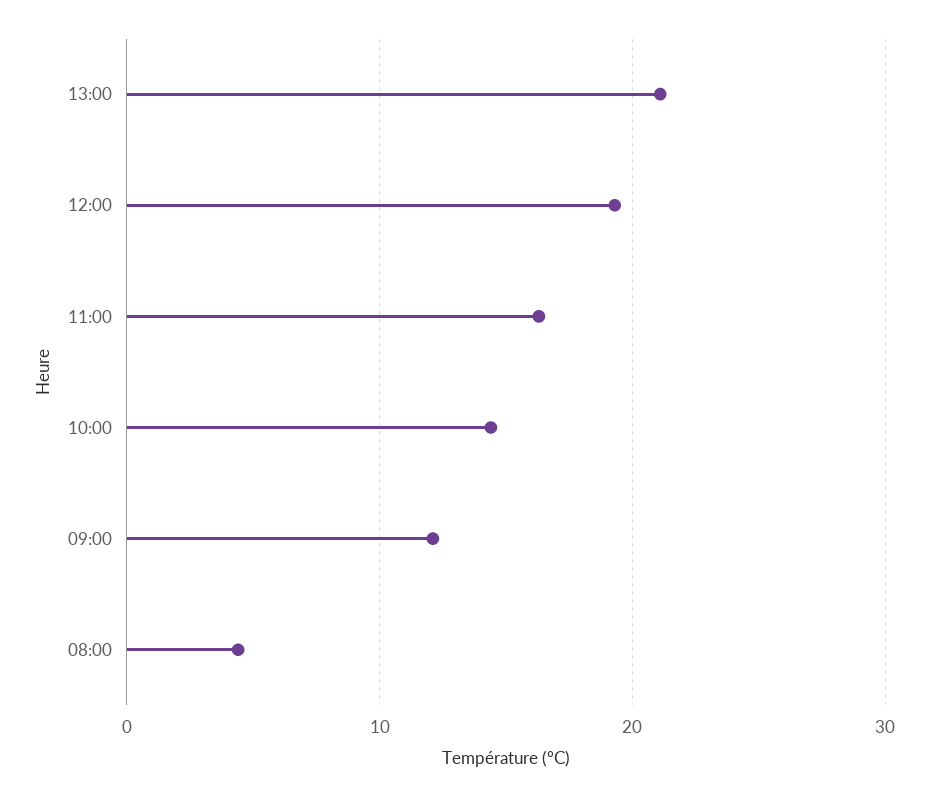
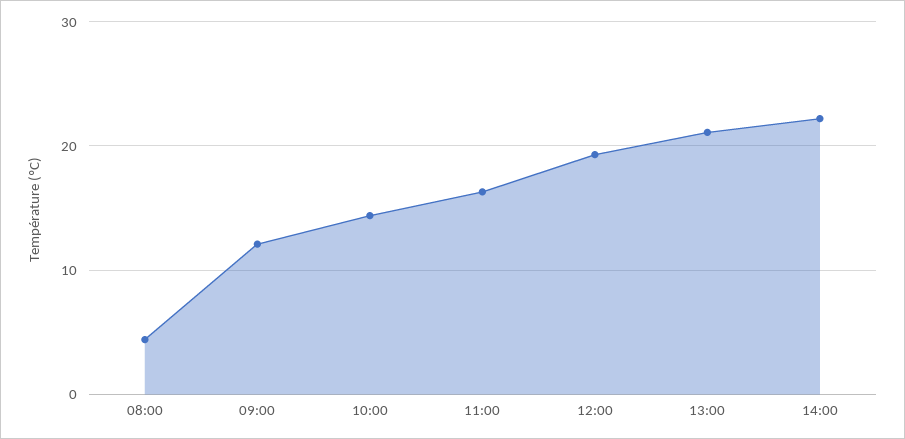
14:00: none -> 22

